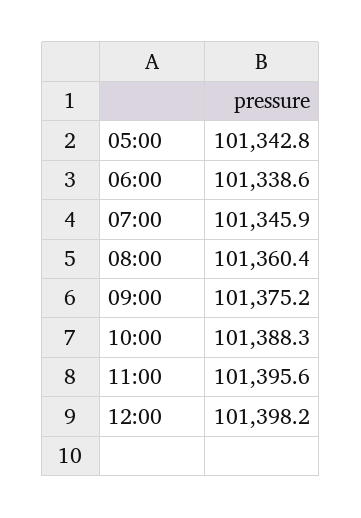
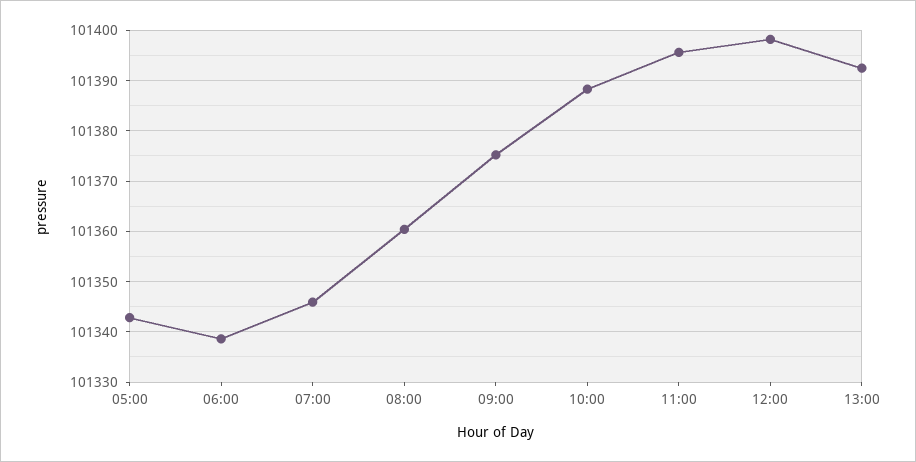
13:00: none -> 101392

